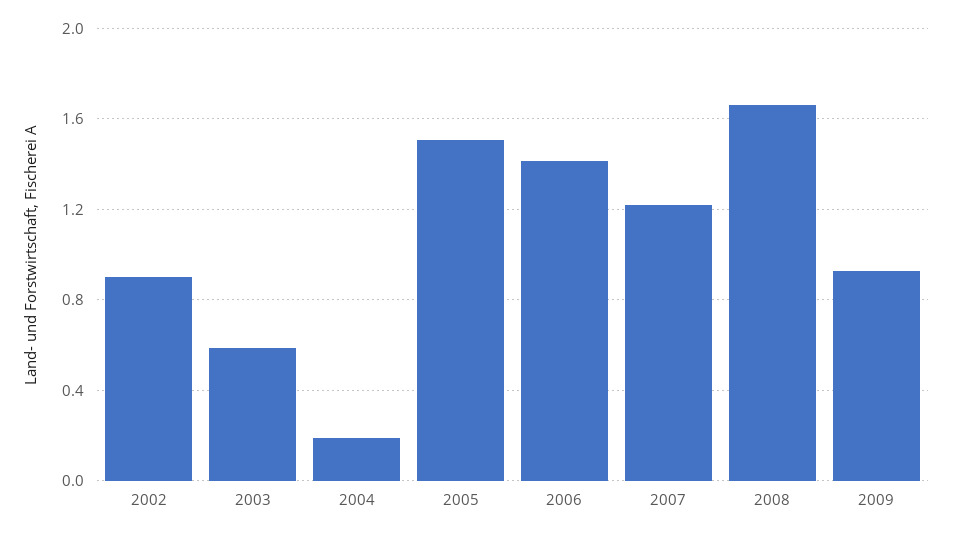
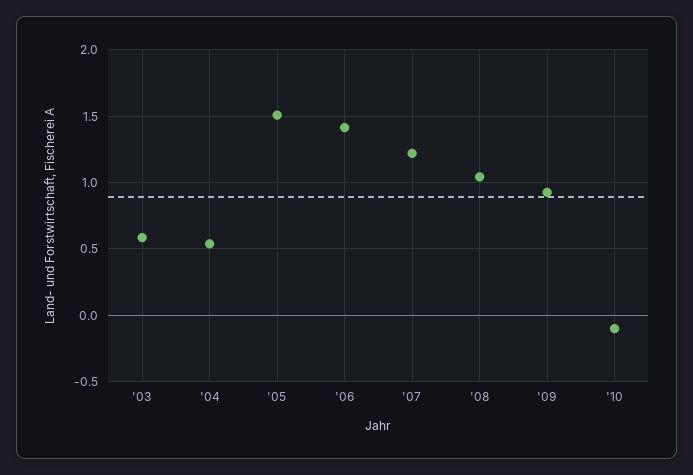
2002: 0.9 -> none
2004: 0.2 -> 0.55
2008: 1.65 -> 1.05
'10: none -> -0.1

